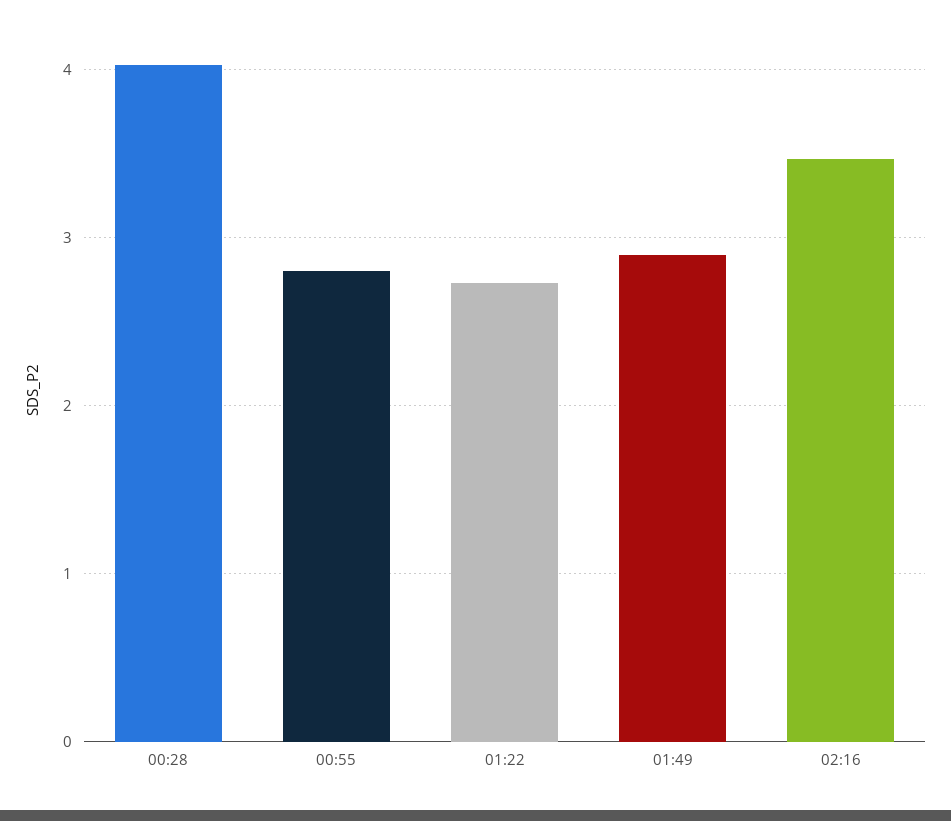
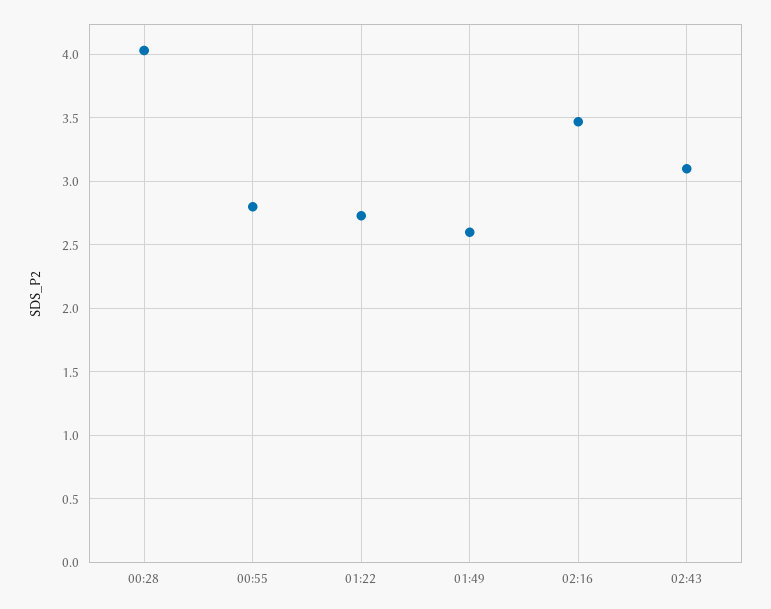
01:49: 2.9 -> 2.6
02:43: none -> 3.1

